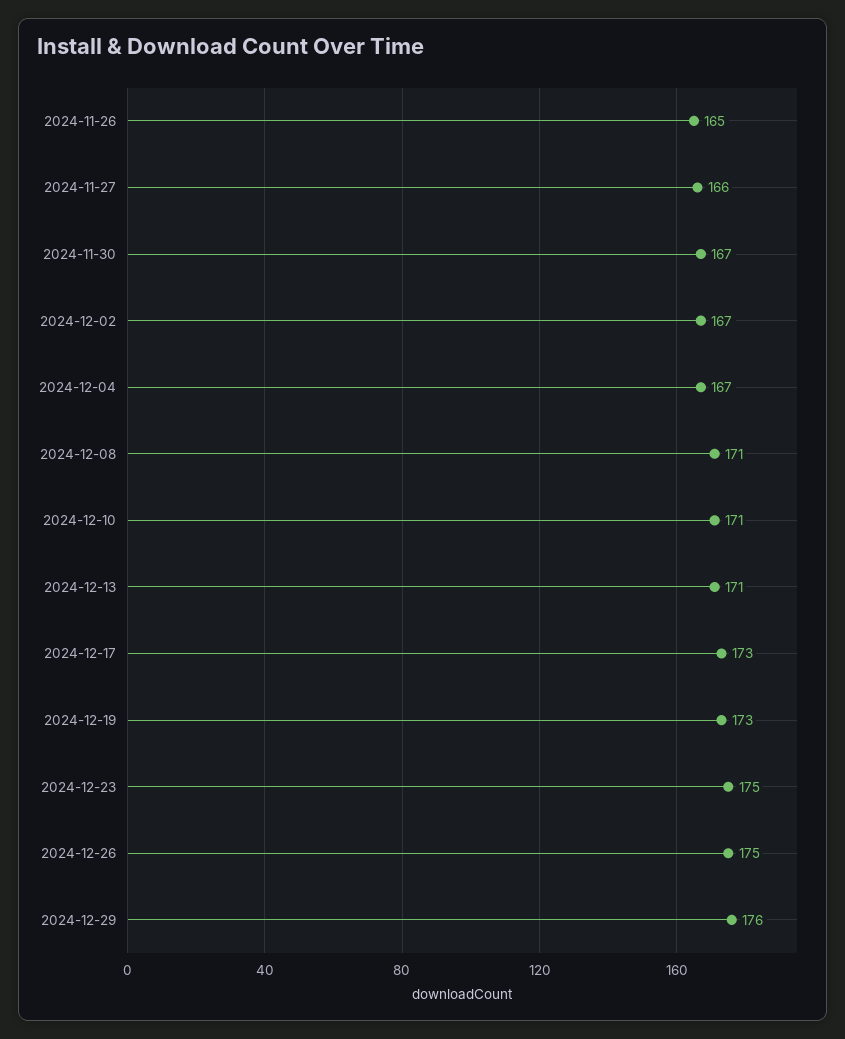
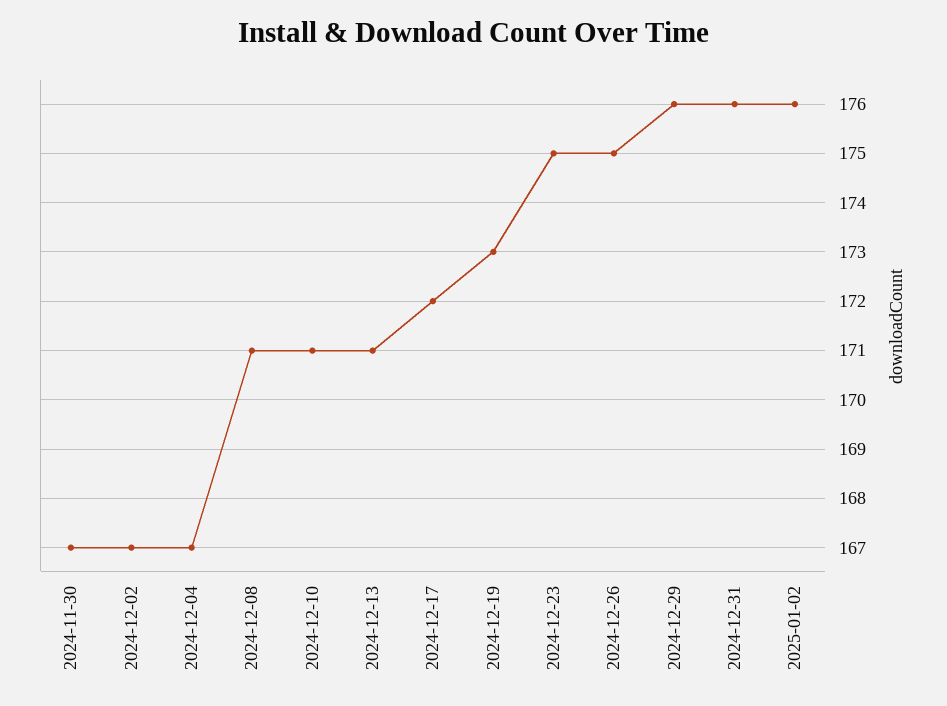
2024-11-26: 165 -> none
2024-11-27: 166 -> none
2024-12-17: 173 -> 172
2024-12-31: none -> 176
2025-01-02: none -> 176

